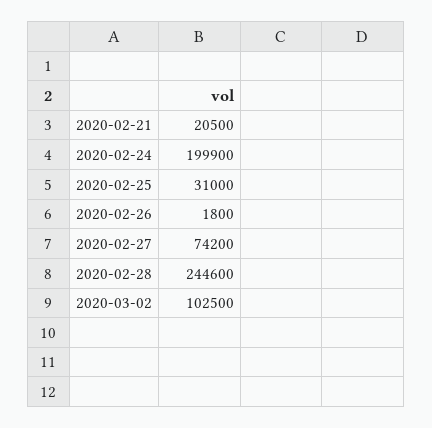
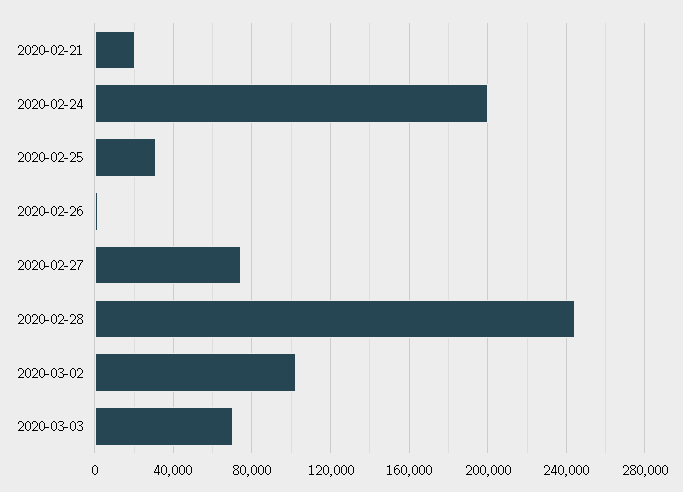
2020-03-03: none -> 70000

